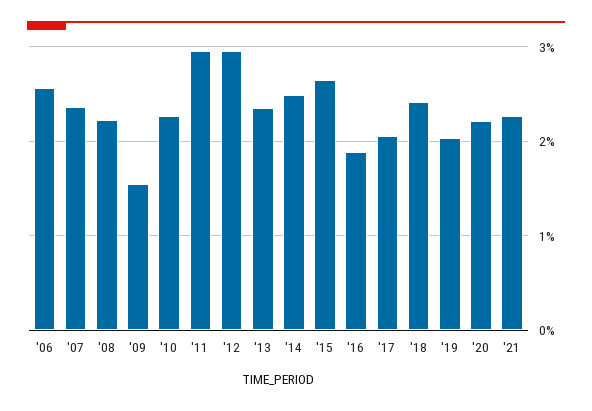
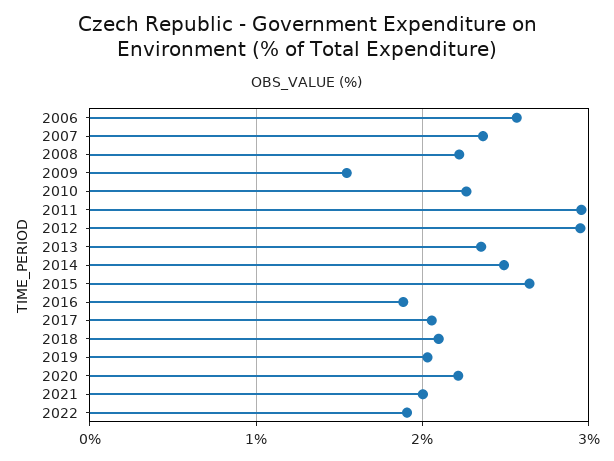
'18: 2.4 -> 2.1
'21: 2.3 -> 2
2022: none -> 1.9

